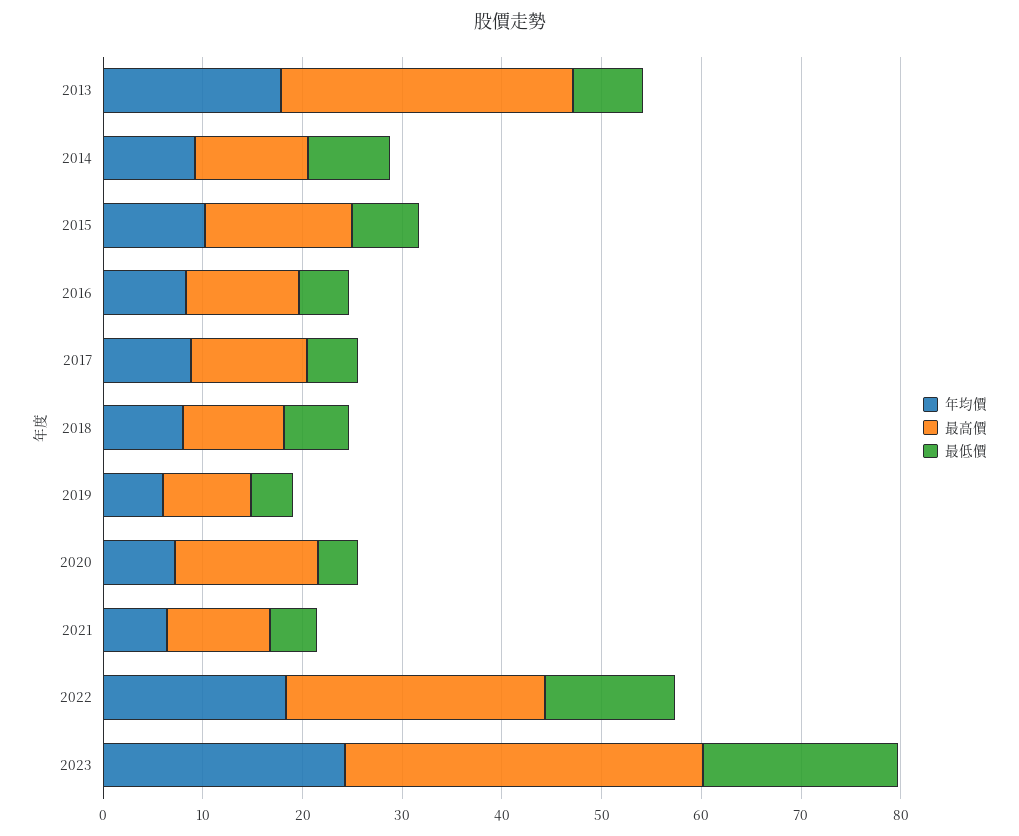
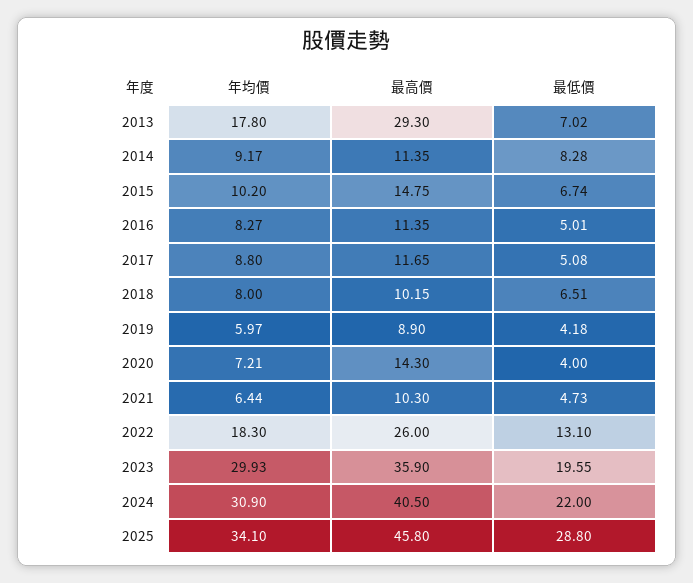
年均價, 2023: 24 -> 29.93
年均價, 2024: none -> 30.9
最高價, 2024: none -> 40.5
最低價, 2024: none -> 22
年均價, 2025: none -> 34.1
最高價, 2025: none -> 45.8
最低價, 2025: none -> 28.8

